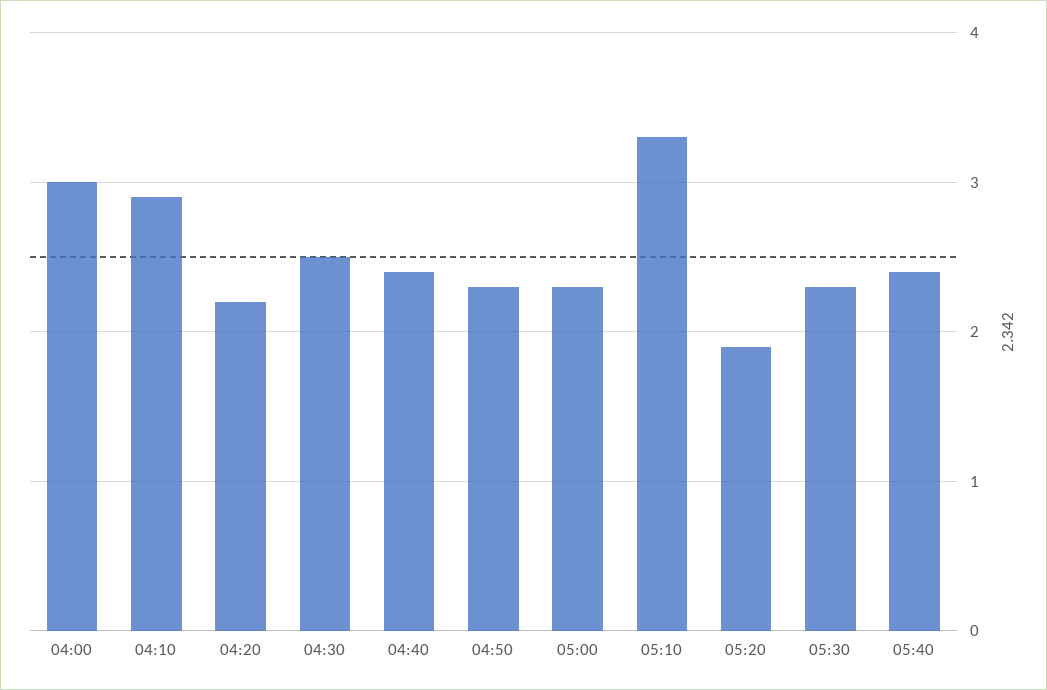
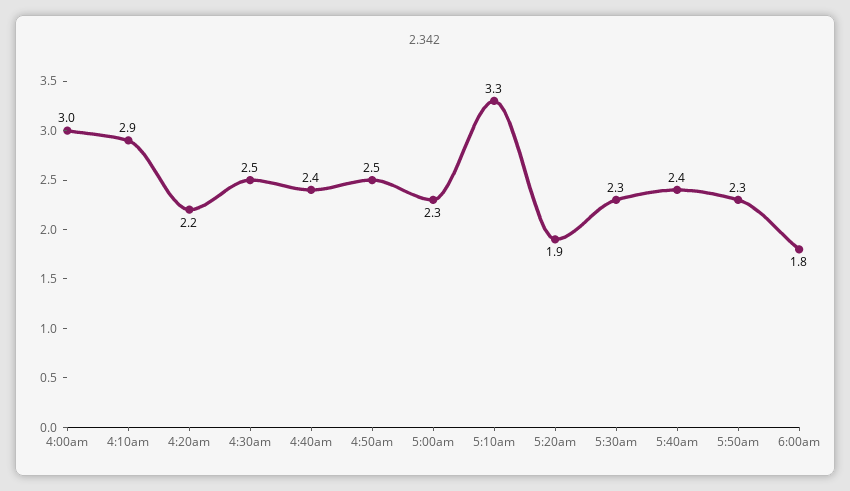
04:50: 2.3 -> 2.5
5:50am: none -> 2.3
6:00am: none -> 1.8

